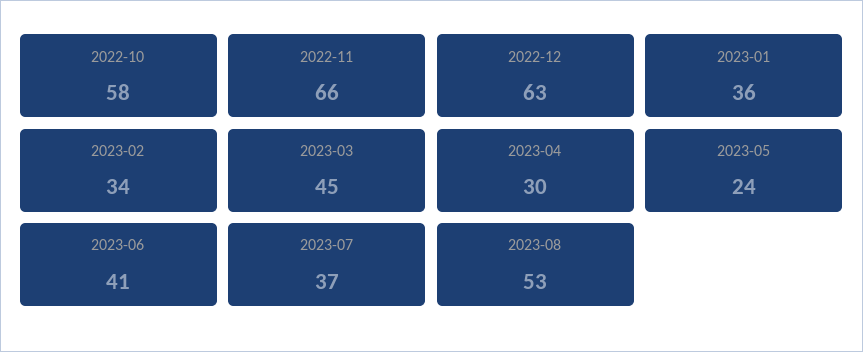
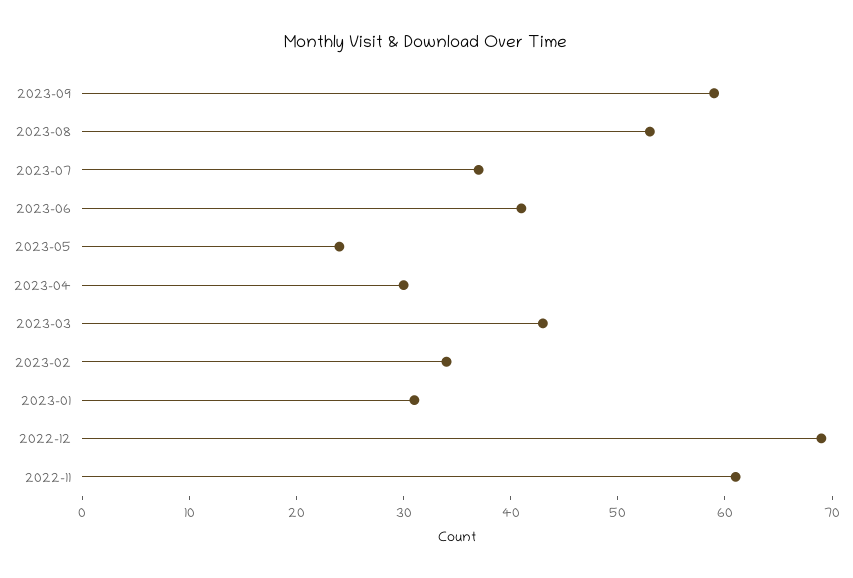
2022-10: 58 -> none
2022-11: 66 -> 61
2022-12: 63 -> 69
2023-01: 36 -> 31
2023-03: 45 -> 43
2023-09: none -> 59

